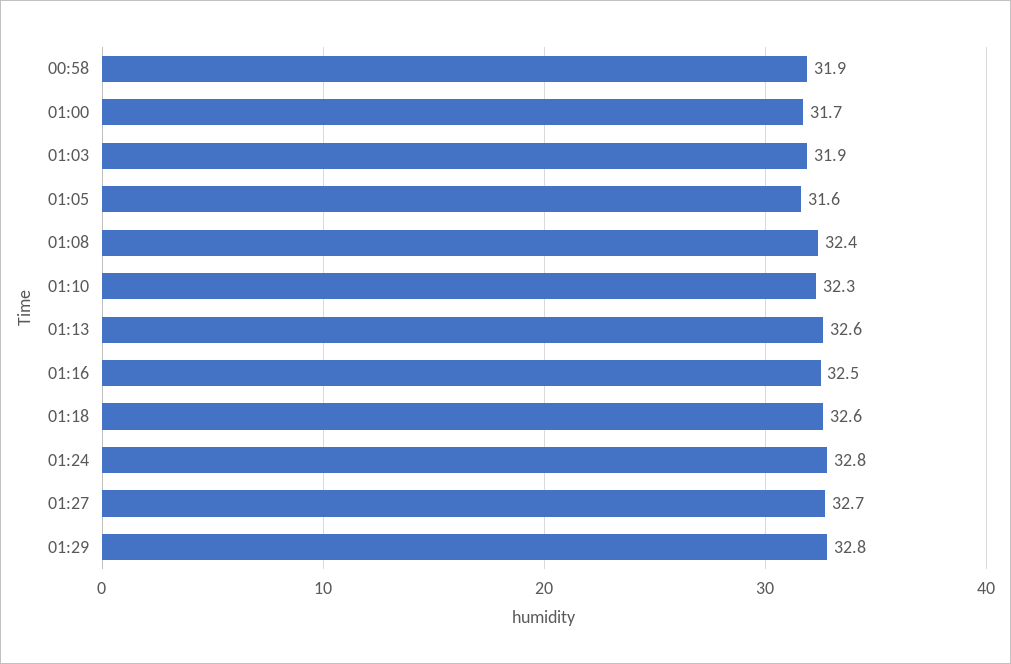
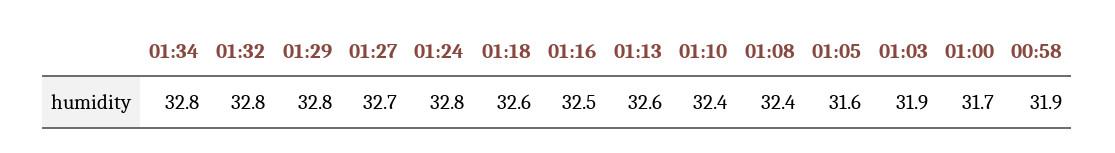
01:10: 32.3 -> 32.4
01:34: none -> 32.8
01:32: none -> 32.8

